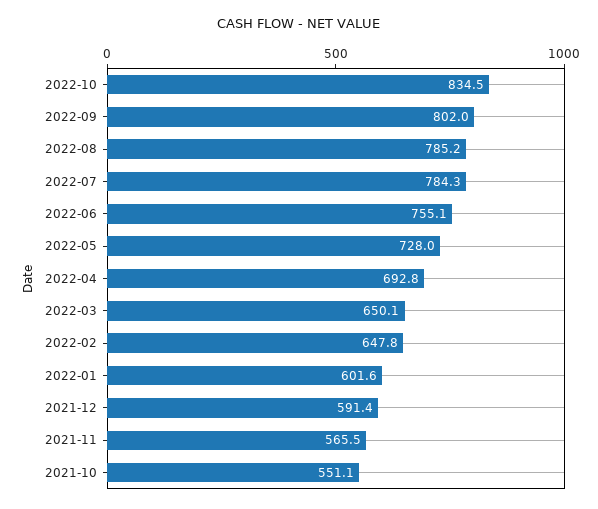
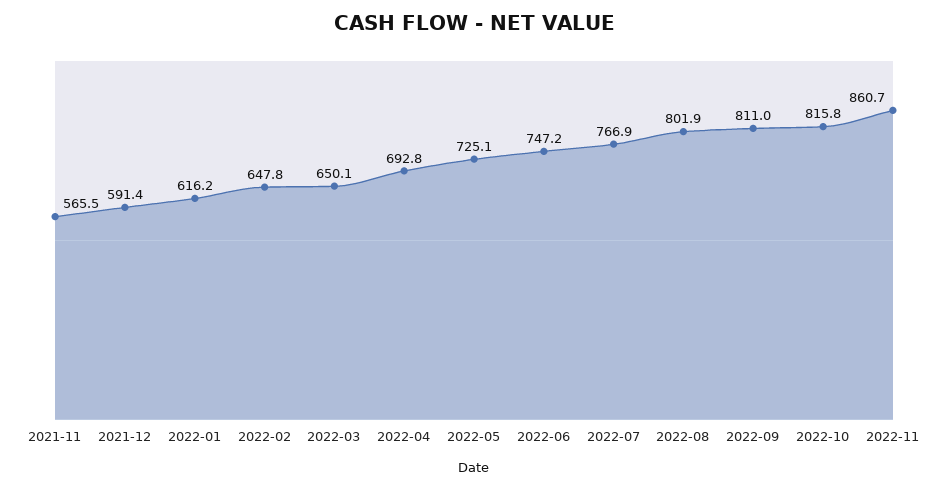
2022-10: 834.5 -> 815.8
2022-09: 802 -> 811
2022-08: 785.2 -> 801.9
2022-07: 784.3 -> 766.9
2022-06: 755.1 -> 747.2
2022-05: 728 -> 725.1
2022-01: 601.6 -> 616.2
2021-10: 551.1 -> none
2022-11: none -> 860.7

